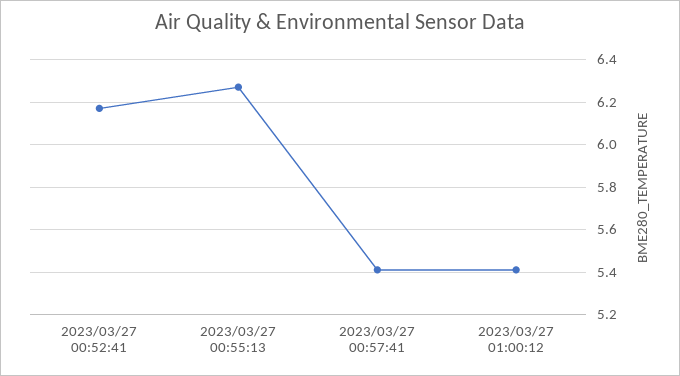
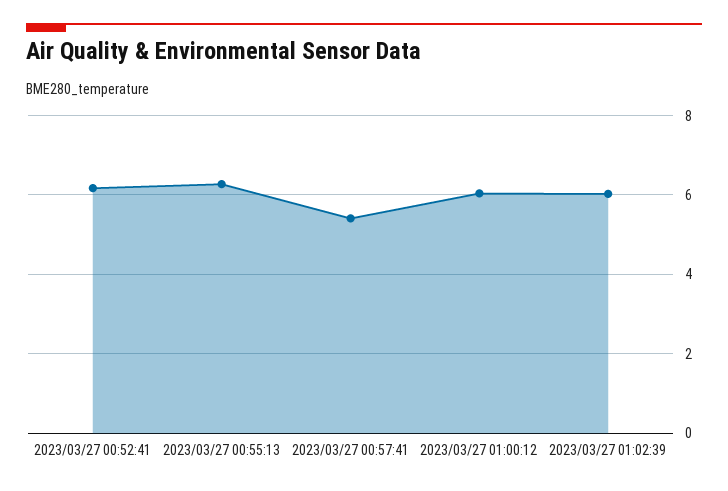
2023/03/27 01:00:12: 5.4 -> 6
2023/03/27 01:02:39: none -> 6

